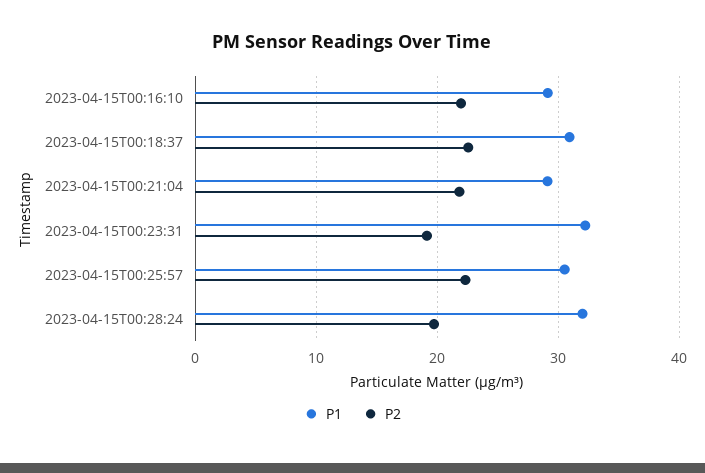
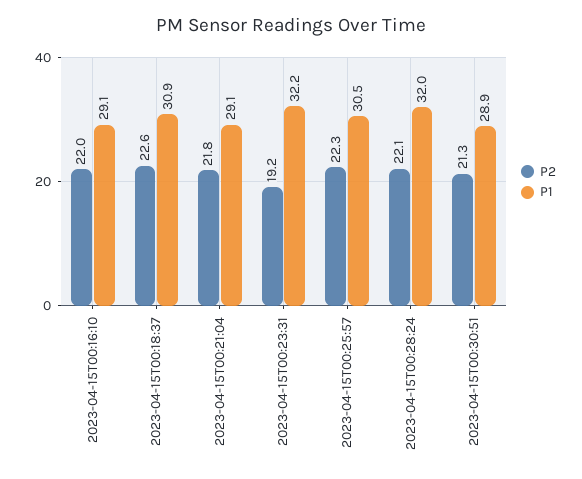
P2, 2023-04-15T00:28:24: 20 -> 22.1
P2, 2023-04-15T00:30:51: none -> 21.3
P1, 2023-04-15T00:30:51: none -> 28.9

